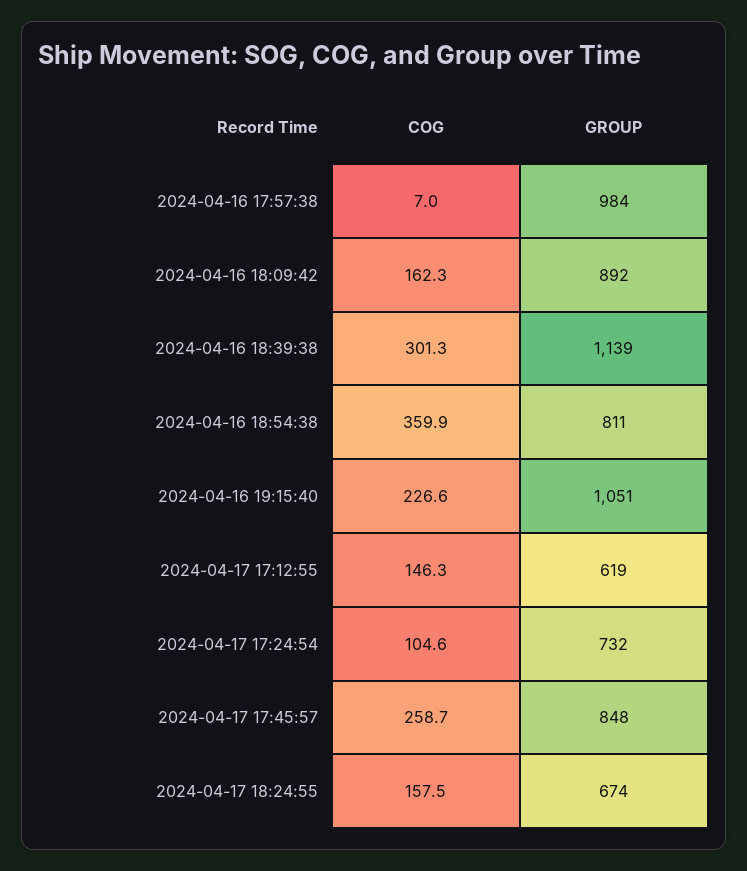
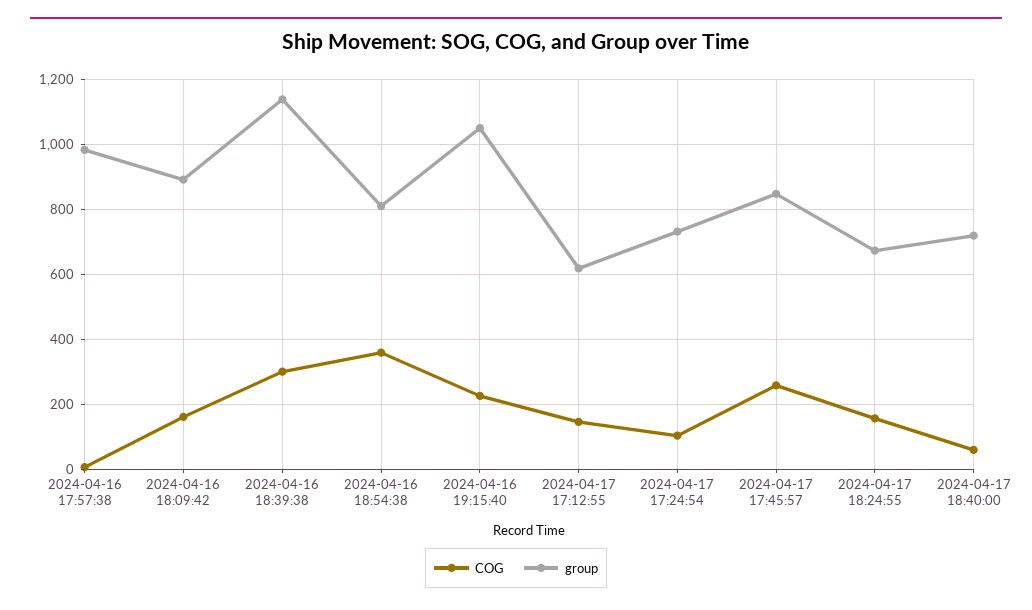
COG, 2024-04-17 18:40:00: none -> 60
GROUP, 2024-04-17 18:40:00: none -> 720

